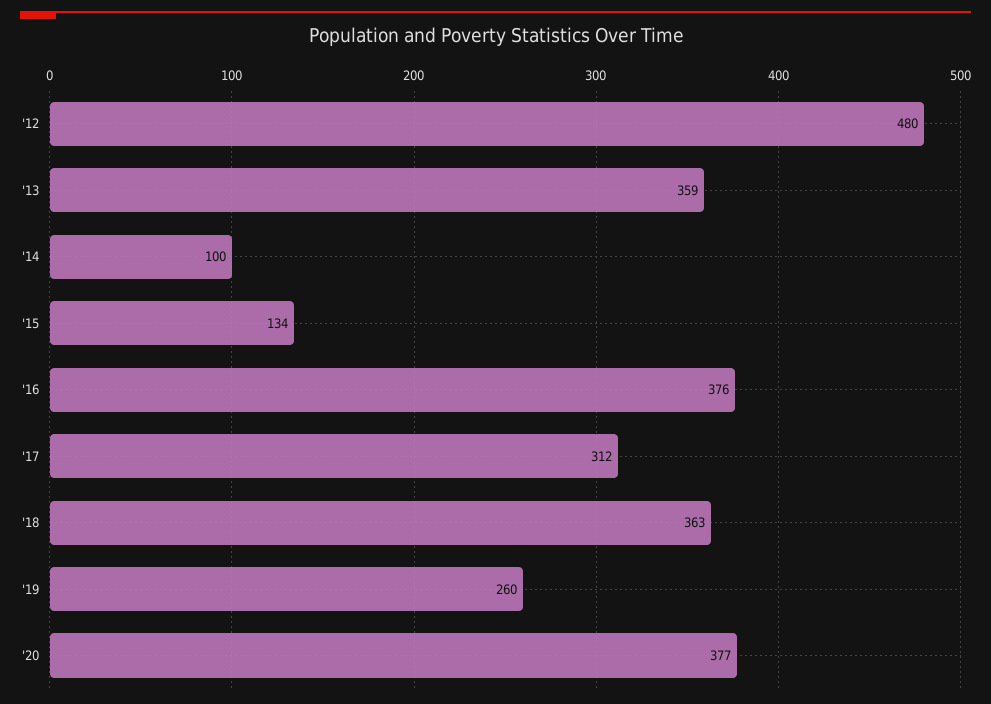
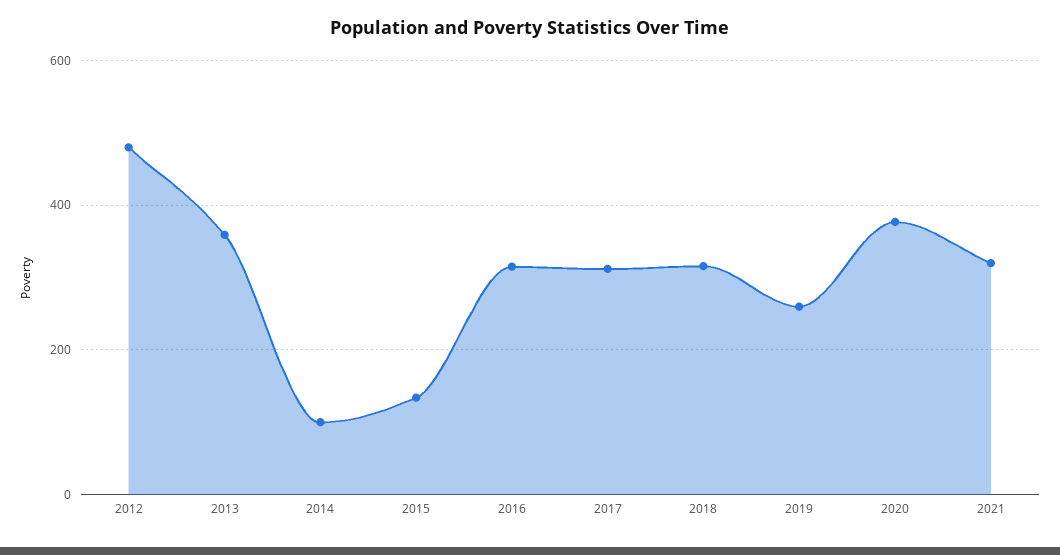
'16: 376 -> 320
'18: 363 -> 320
2021: none -> 320

